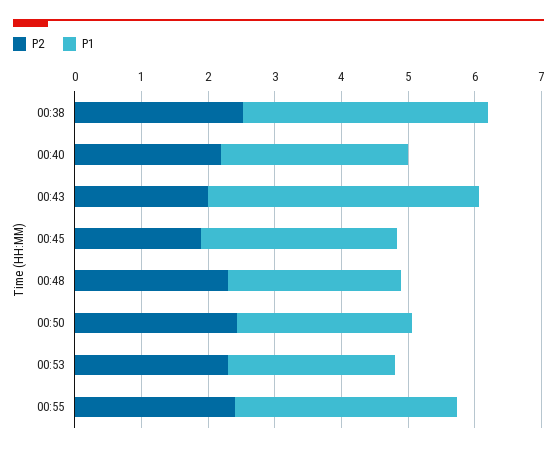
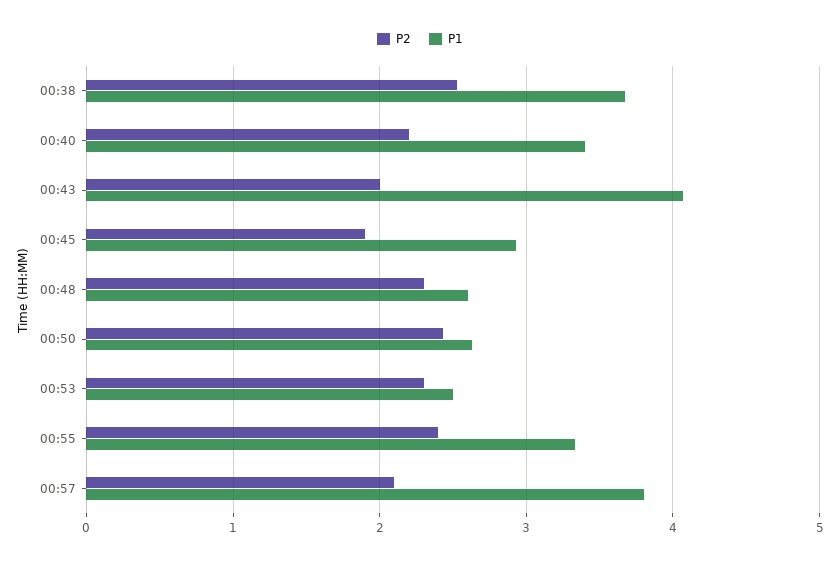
P1, 00:40: 2.8 -> 3.4
P2, 00:57: none -> 2.1
P1, 00:57: none -> 3.8

